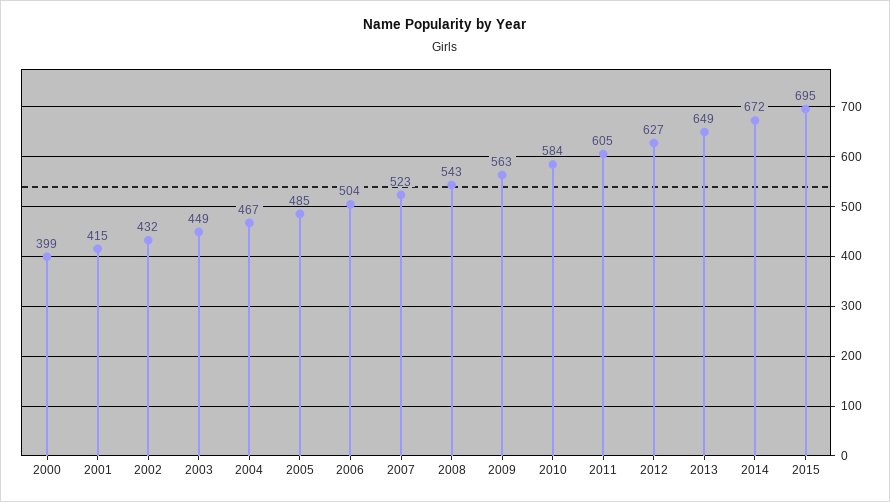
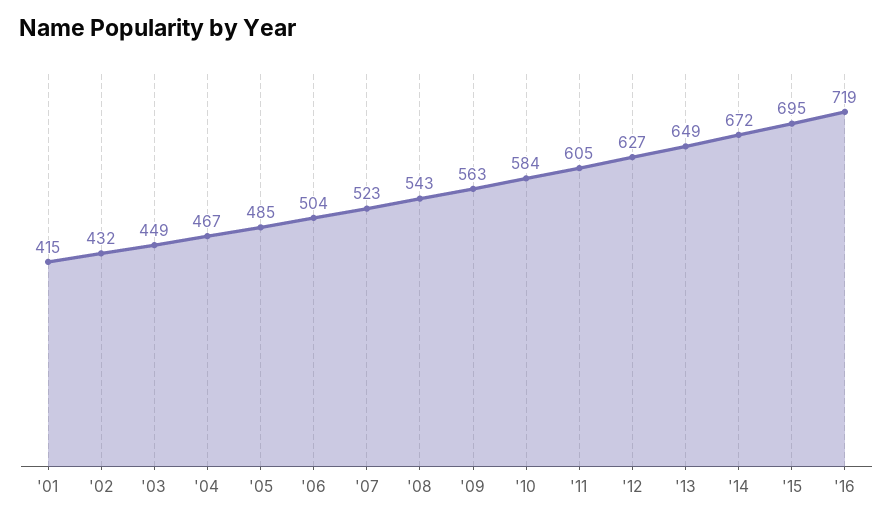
2000: 399 -> none
'16: none -> 719

